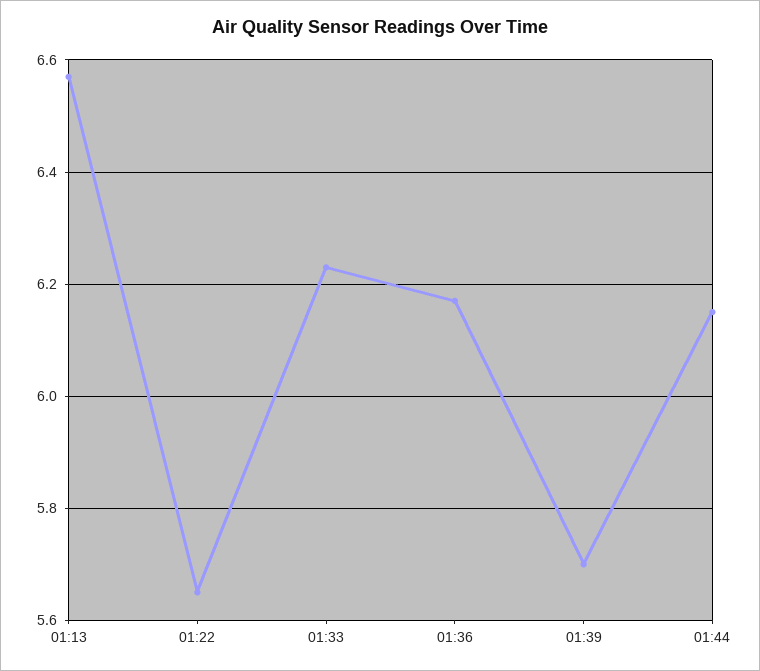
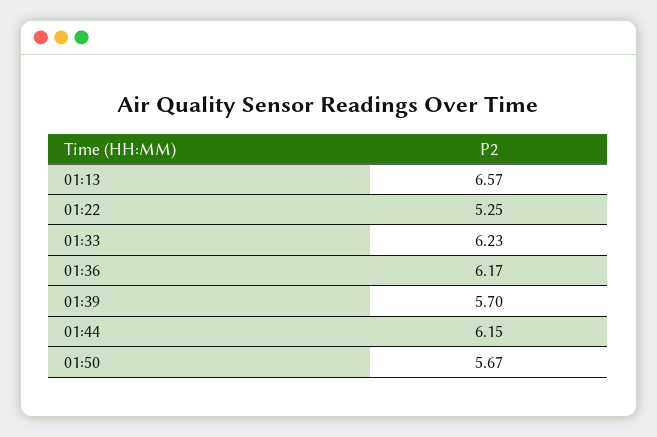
01:22: 5.65 -> 5.25
01:50: none -> 5.67

